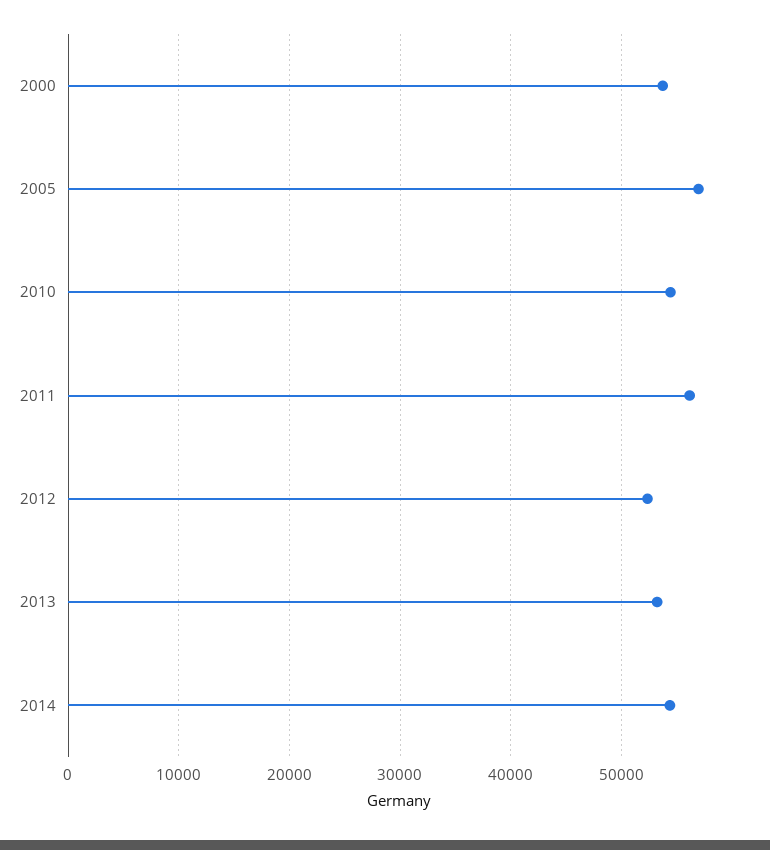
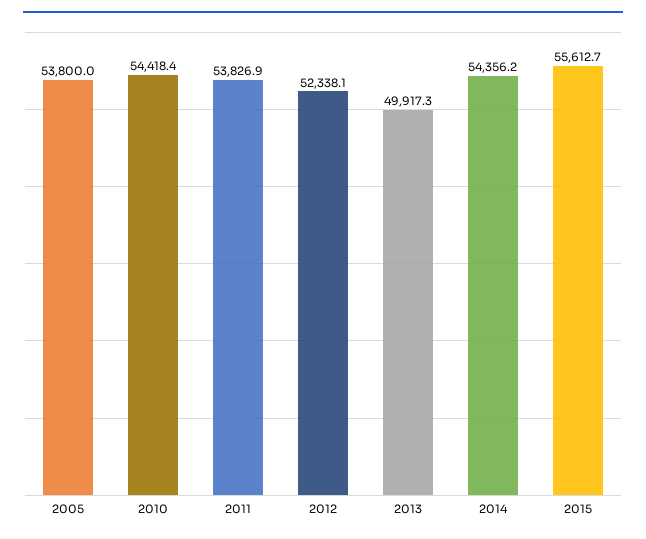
2000: 54000 -> none
2005: 57000 -> 53800
2011: 56000 -> 53826.9
2013: 53000 -> 49917.3
2015: none -> 55612.7

